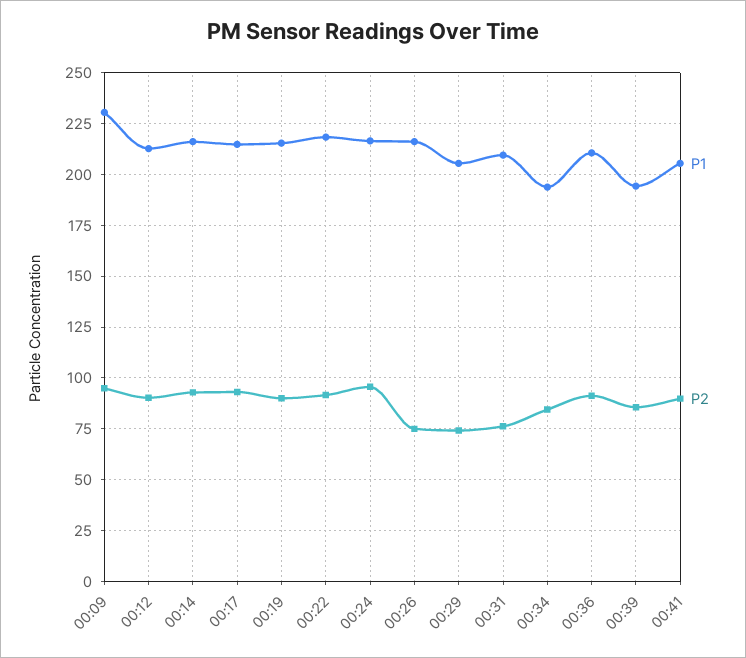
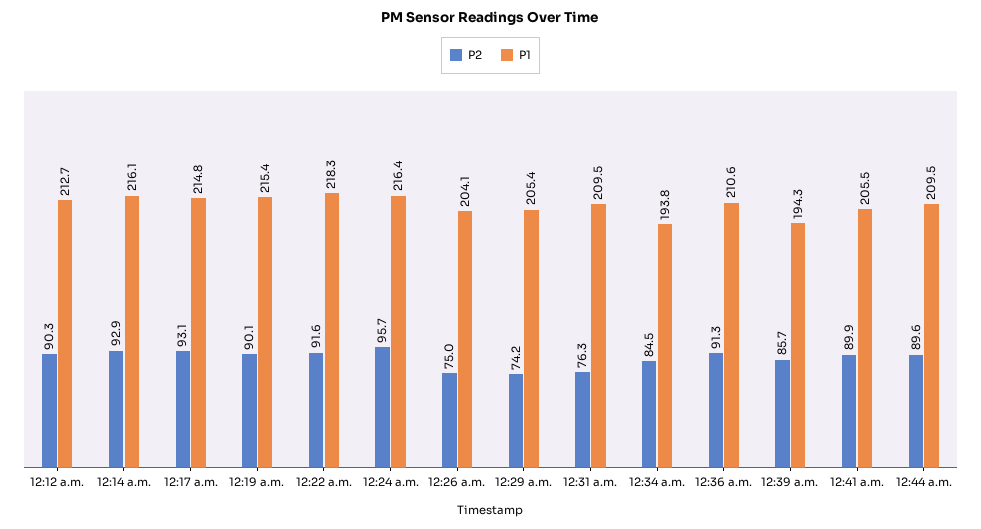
P1, 00:09: 230 -> none
P2, 00:09: 95 -> none
P1, 00:26: 215 -> 204.1
P2, 12:44 a.m.: none -> 89.6
P1, 12:44 a.m.: none -> 209.5

